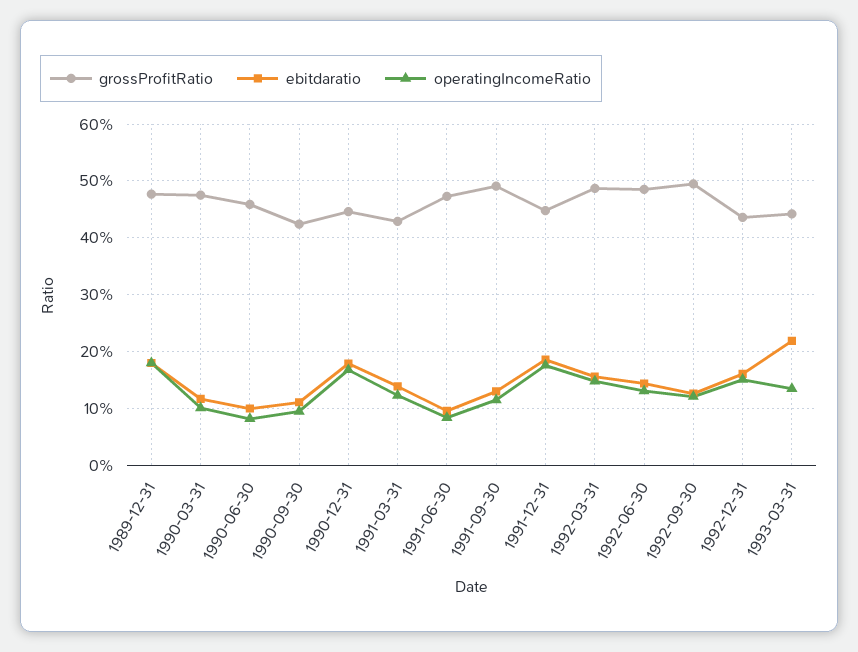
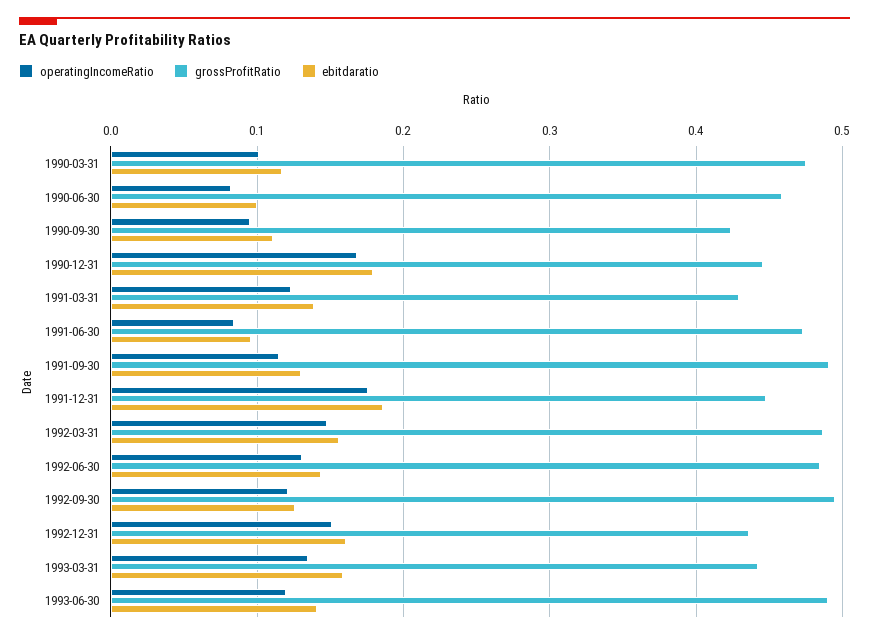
grossProfitRatio, 1989-12-31: 0.48 -> none
ebitdaratio, 1989-12-31: 0.18 -> none
operatingIncomeRatio, 1989-12-31: 0.18 -> none
ebitdaratio, 1993-03-31: 0.22 -> 0.16
operatingIncomeRatio, 1993-06-30: none -> 0.12
grossProfitRatio, 1993-06-30: none -> 0.49
ebitdaratio, 1993-06-30: none -> 0.14

